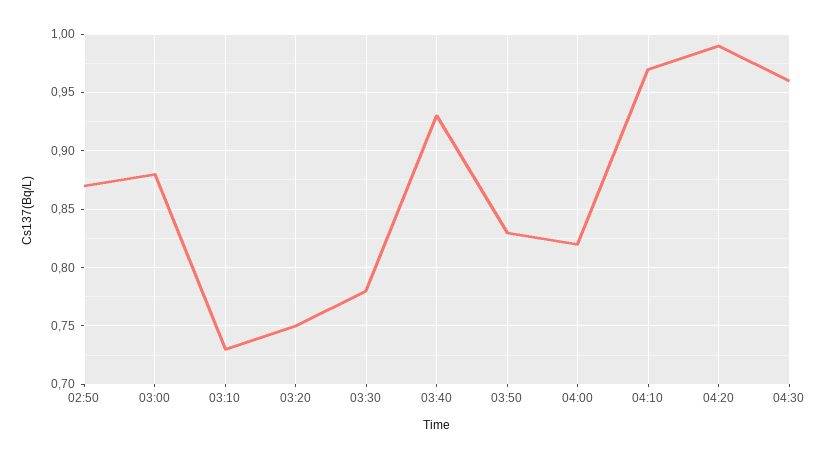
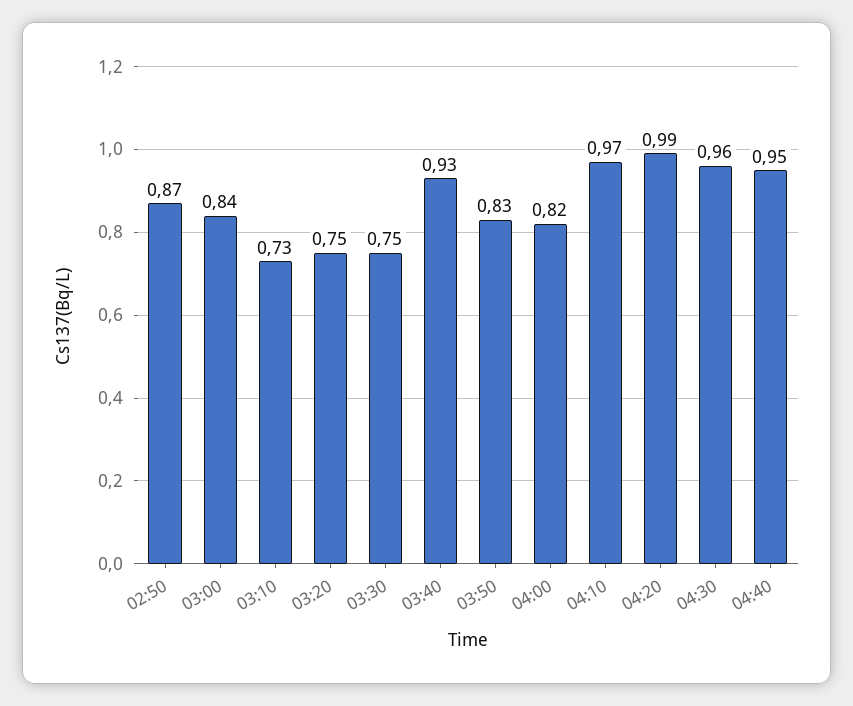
03:00: 0.88 -> 0.84
03:30: 0.78 -> 0.75
04:40: none -> 0.95

